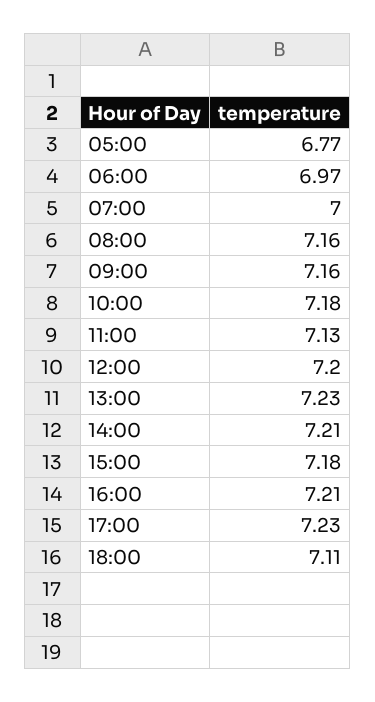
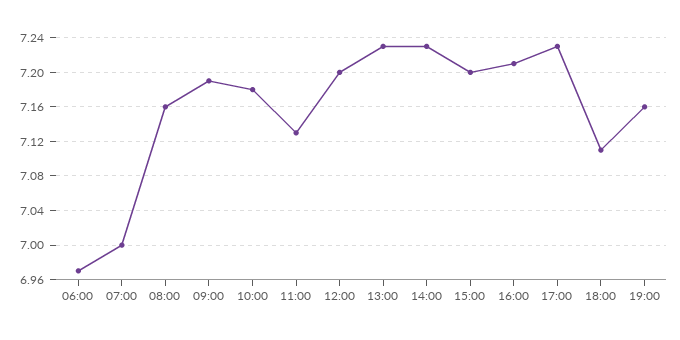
05:00: 6.77 -> none
09:00: 7.16 -> 7.19
14:00: 7.21 -> 7.23
15:00: 7.18 -> 7.2
19:00: none -> 7.16

